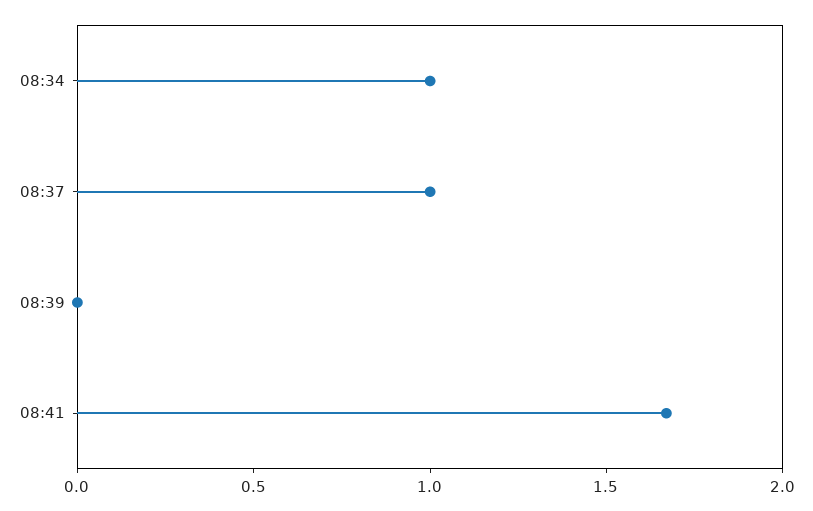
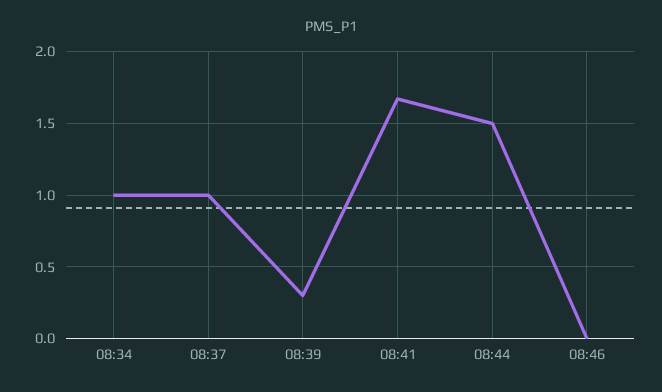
08:39: 0 -> 0.3
08:44: none -> 1.5
08:46: none -> 0

